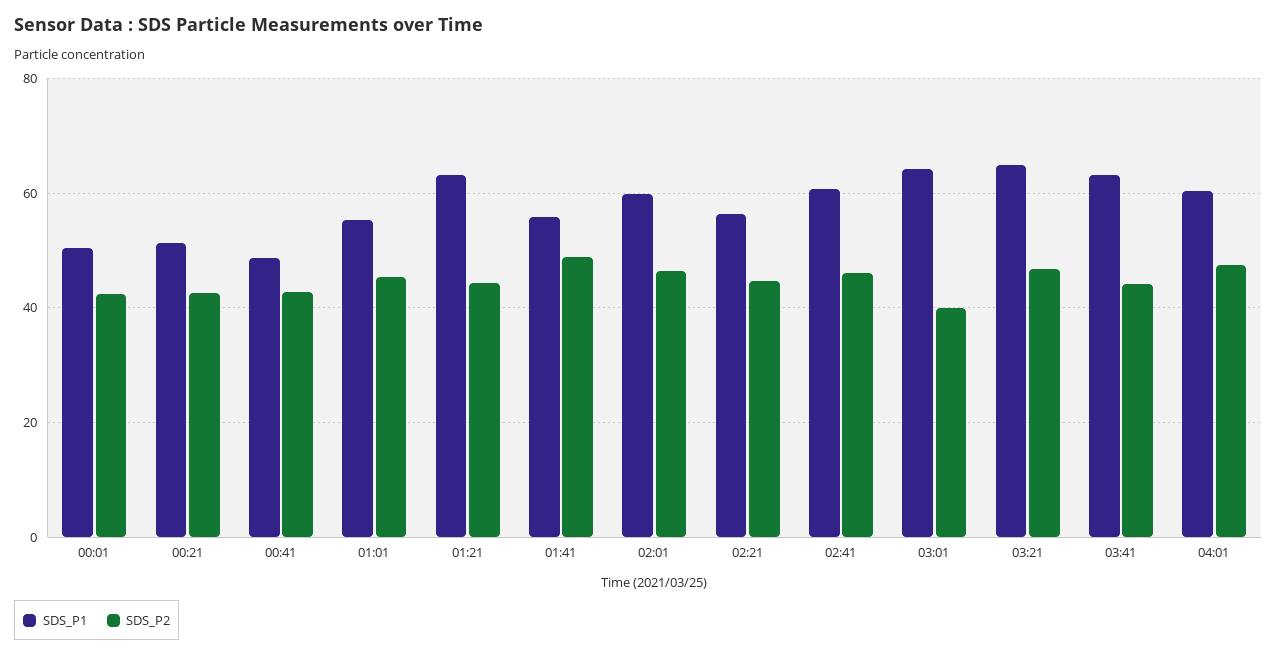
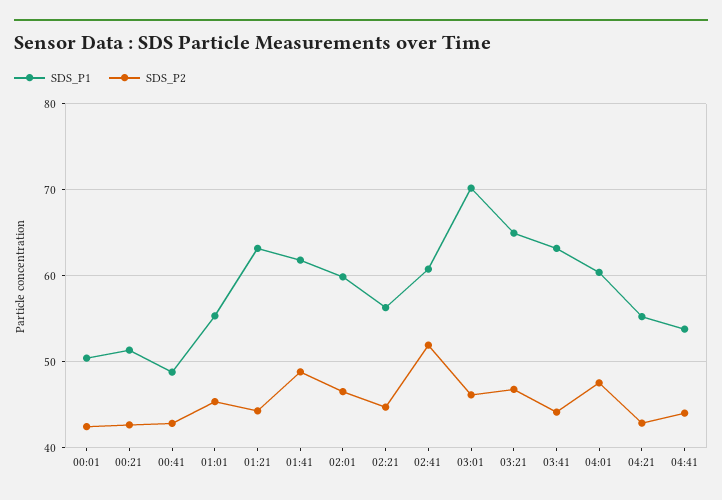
SDS_P1, 01:41: 56 -> 62
SDS_P2, 02:41: 46 -> 52
SDS_P1, 03:01: 64 -> 70
SDS_P2, 03:01: 40 -> 46
SDS_P1, 04:21: none -> 55
SDS_P2, 04:21: none -> 43
SDS_P1, 04:41: none -> 54
SDS_P2, 04:41: none -> 44

